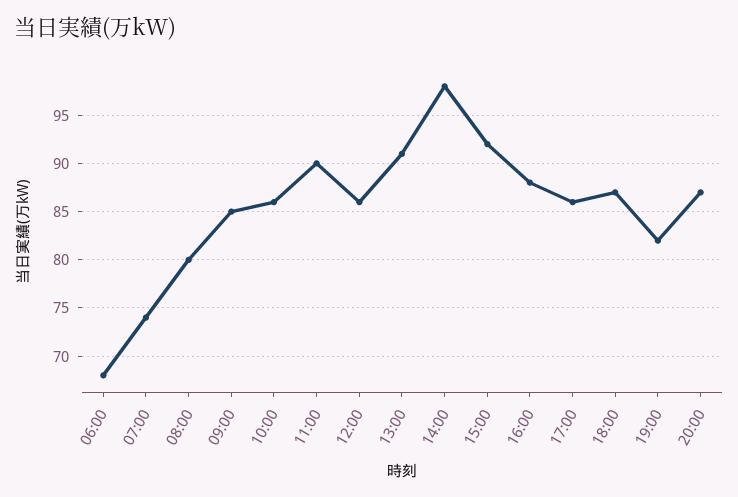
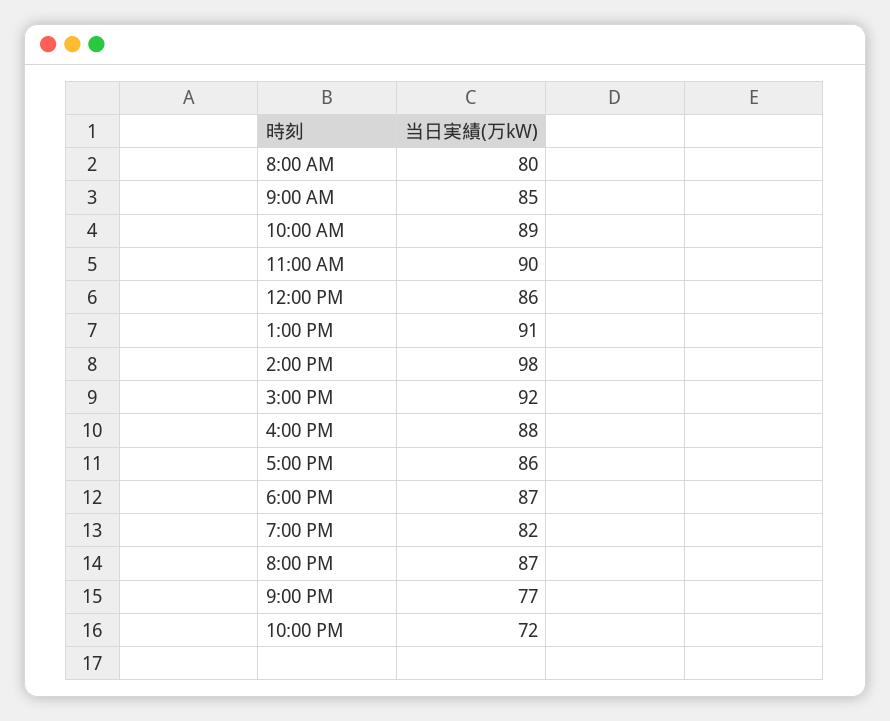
06:00: 68 -> none
07:00: 74 -> none
10:00: 86 -> 89
9:00 PM: none -> 77
10:00 PM: none -> 72

